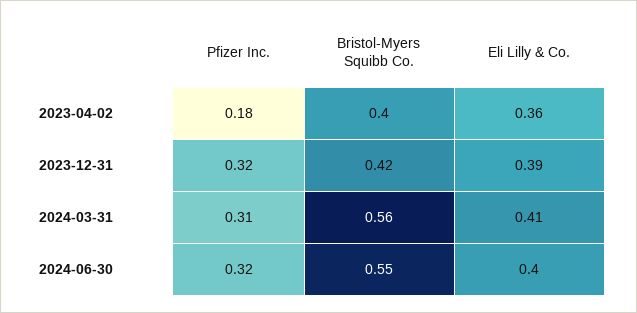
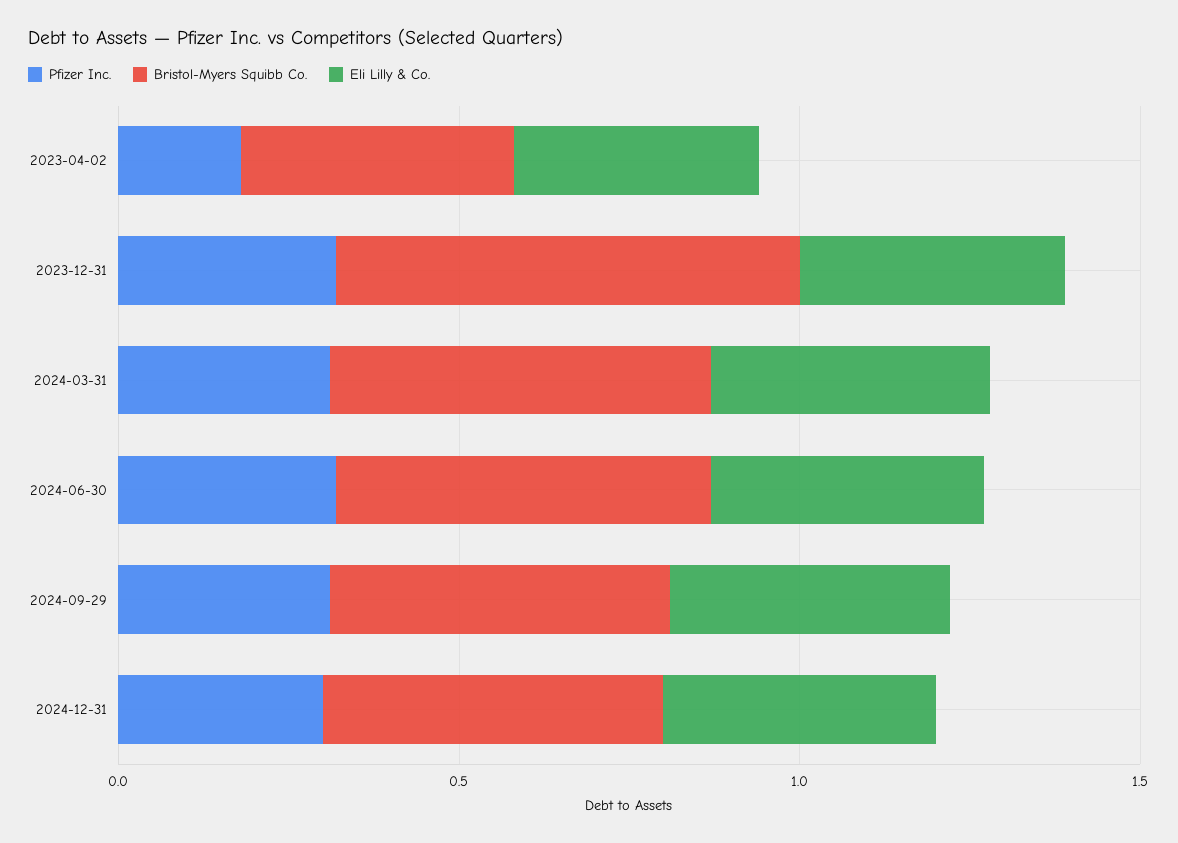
Bristol-Myers Squibb Co., 2023-12-31: 0.42 -> 0.7
Pfizer Inc., 2024-09-29: none -> 0.3
Bristol-Myers Squibb Co., 2024-09-29: none -> 0.5
Eli Lilly & Co., 2024-09-29: none -> 0.4
Pfizer Inc., 2024-12-31: none -> 0.3
Bristol-Myers Squibb Co., 2024-12-31: none -> 0.5
Eli Lilly & Co., 2024-12-31: none -> 0.4

